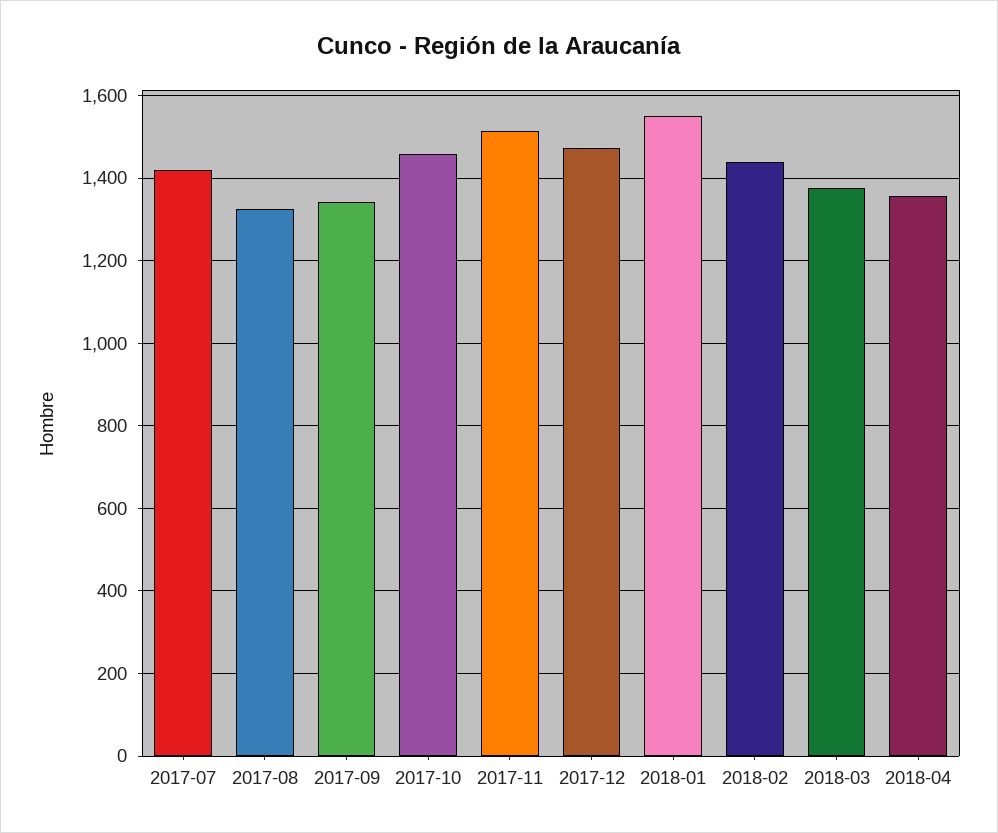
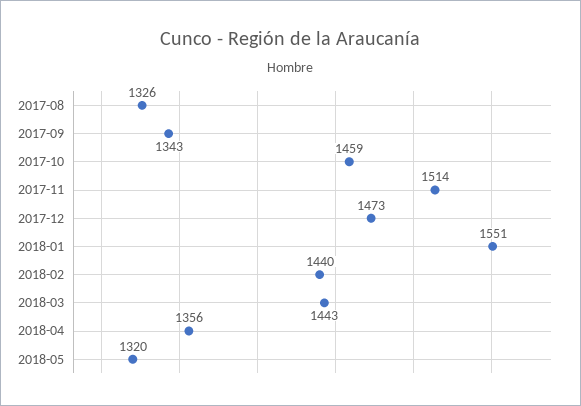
2017-07: 1420 -> none
2018-03: 1380 -> 1443
2018-05: none -> 1320

